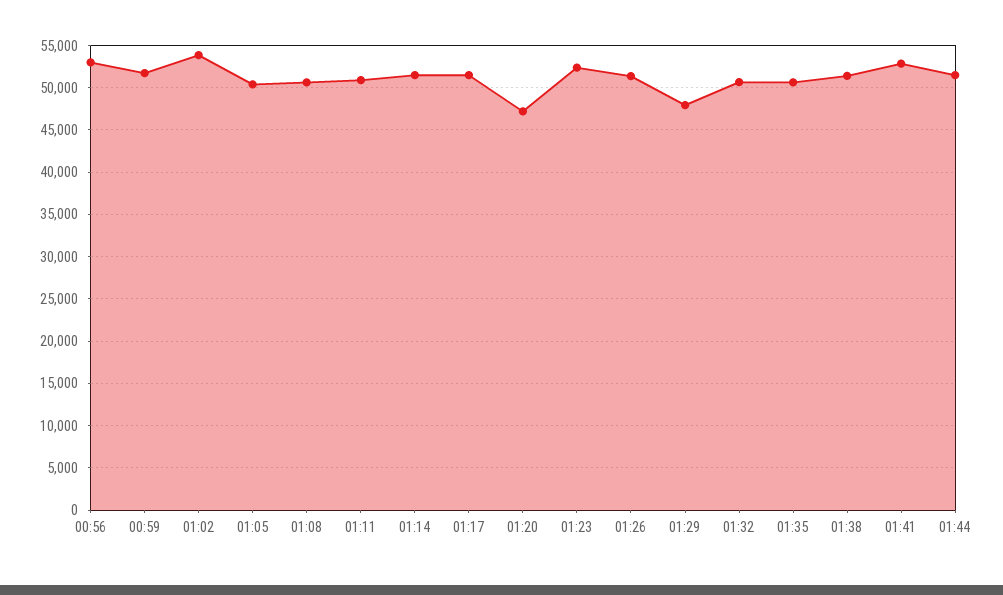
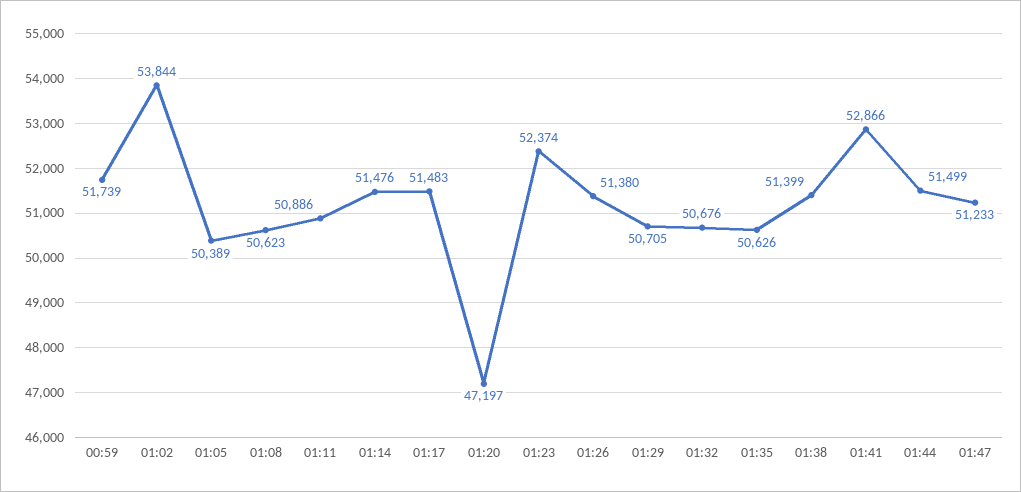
00:56: 53000 -> none
01:29: 48000 -> 50705
01:47: none -> 51233

